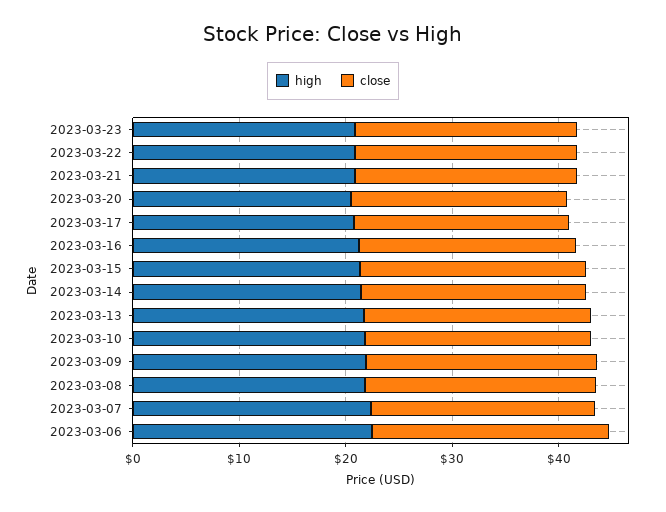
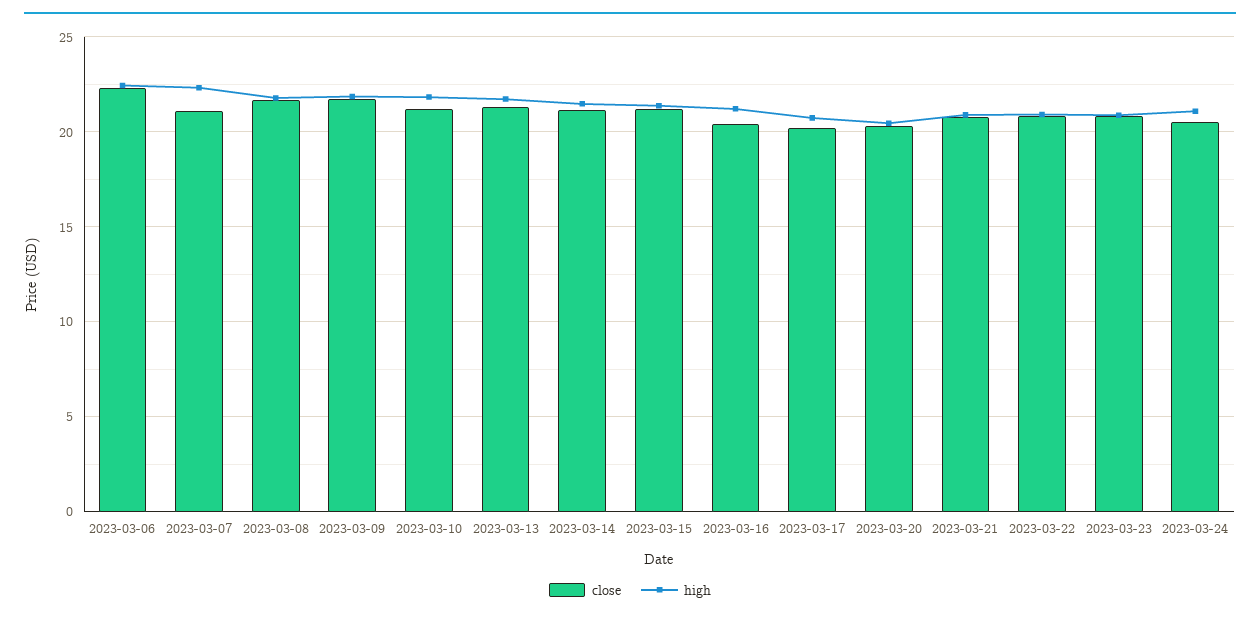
close, 2023-03-24: none -> 20.5
high, 2023-03-24: none -> 21

